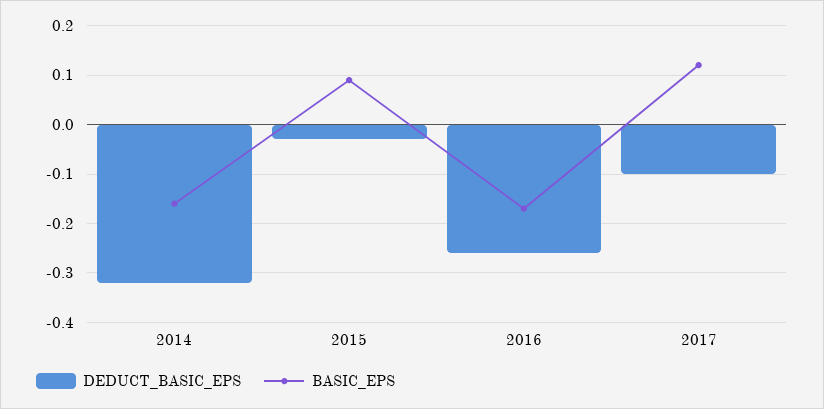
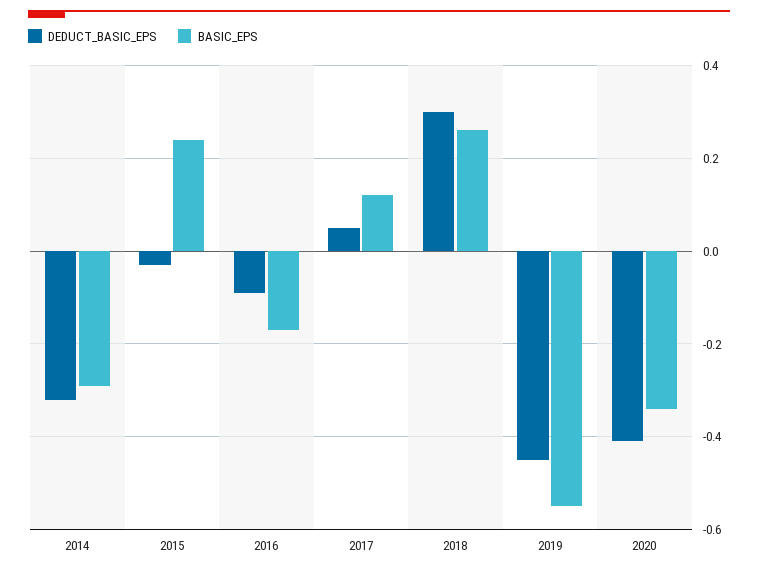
BASIC_EPS, 2014: -0.15 -> -0.3
BASIC_EPS, 2015: 0.1 -> 0.25
DEDUCT_BASIC_EPS, 2016: -0.25 -> -0.1
DEDUCT_BASIC_EPS, 2017: -0.1 -> 0.05
DEDUCT_BASIC_EPS, 2018: none -> 0.3
BASIC_EPS, 2018: none -> 0.25
DEDUCT_BASIC_EPS, 2019: none -> -0.45
BASIC_EPS, 2019: none -> -0.55
DEDUCT_BASIC_EPS, 2020: none -> -0.4
BASIC_EPS, 2020: none -> -0.35

